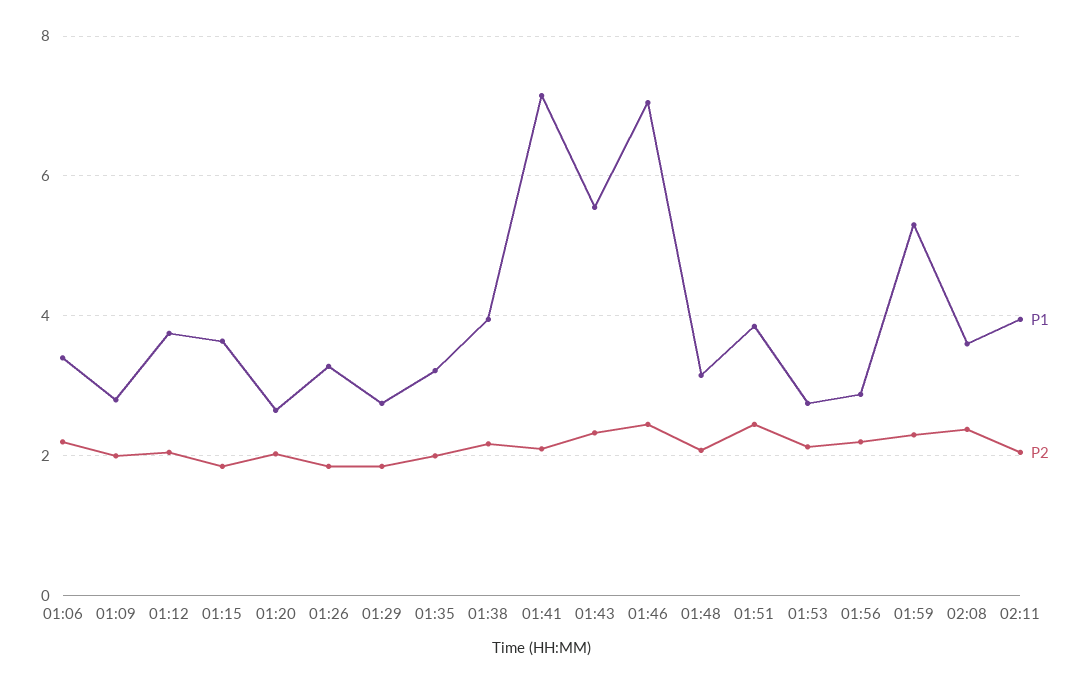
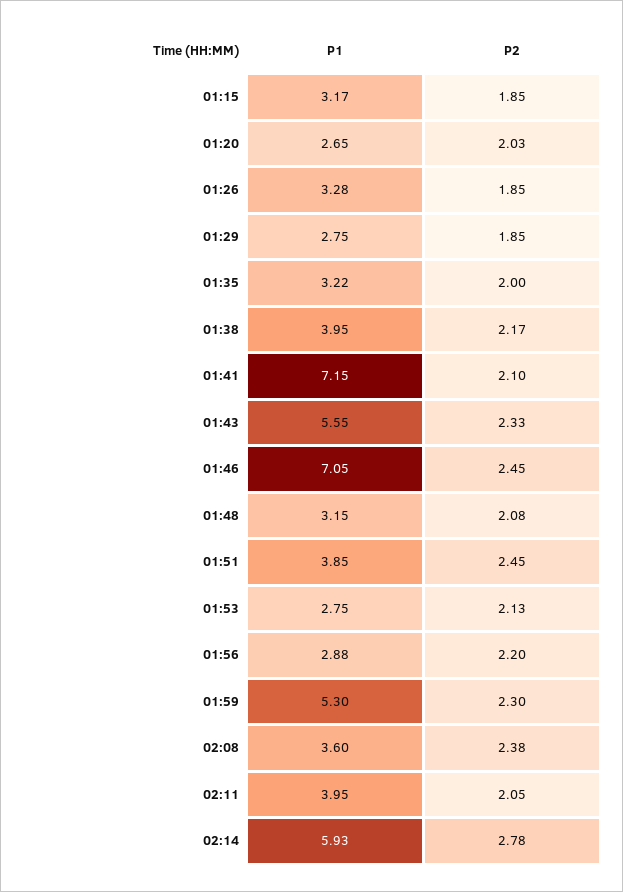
P1, 01:06: 3.4 -> none
P2, 01:06: 2.2 -> none
P1, 01:09: 2.8 -> none
P2, 01:09: 2 -> none
P1, 01:12: 3.8 -> none
P2, 01:12: 2 -> none
P1, 01:15: 3.6 -> 3.17
P1, 02:14: none -> 5.93
P2, 02:14: none -> 2.78

